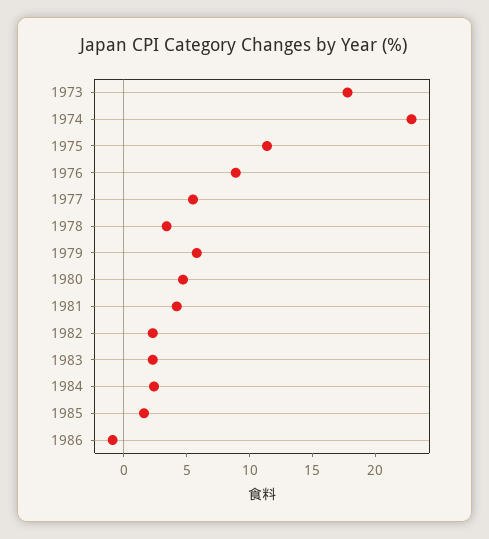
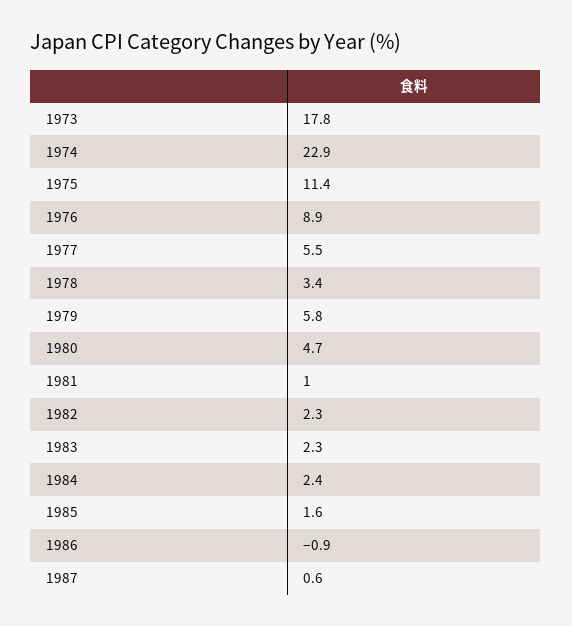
1981: 4 -> 1
1987: none -> 0.6

